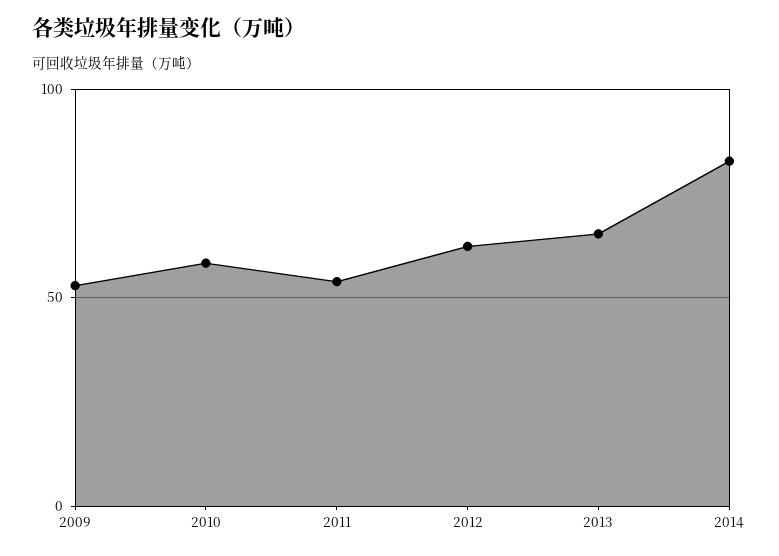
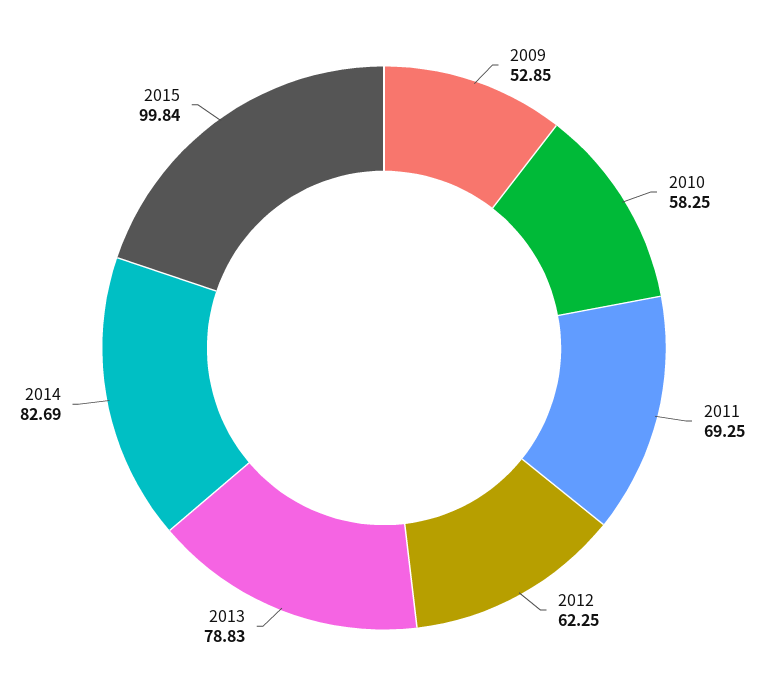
2011: 55 -> 69.25
2013: 65 -> 78.83
2015: none -> 99.84

